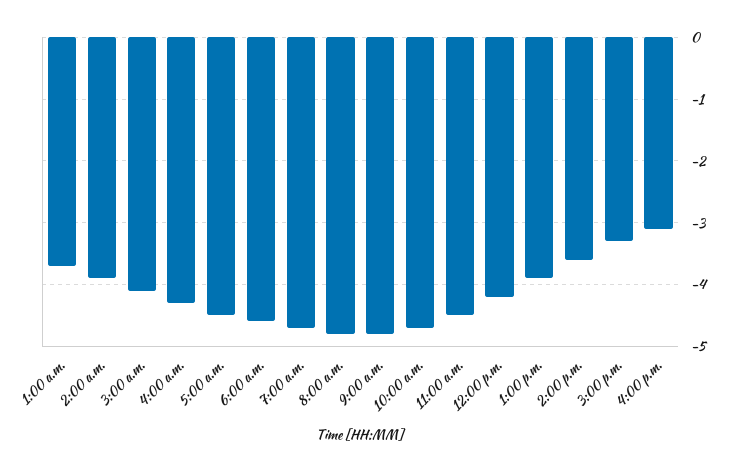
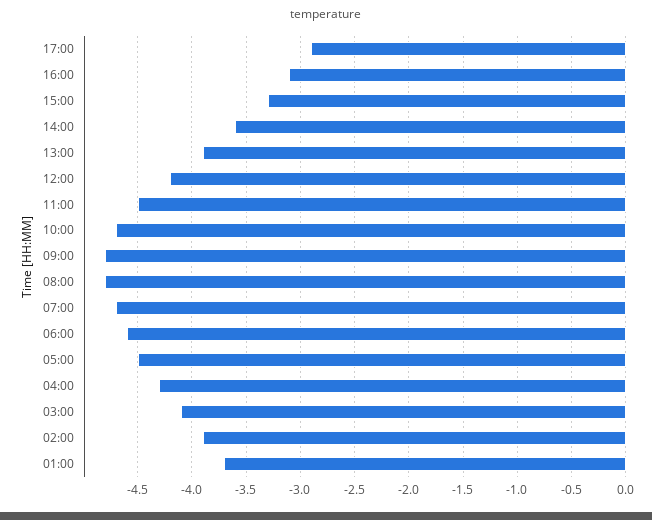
17:00: none -> -2.9

